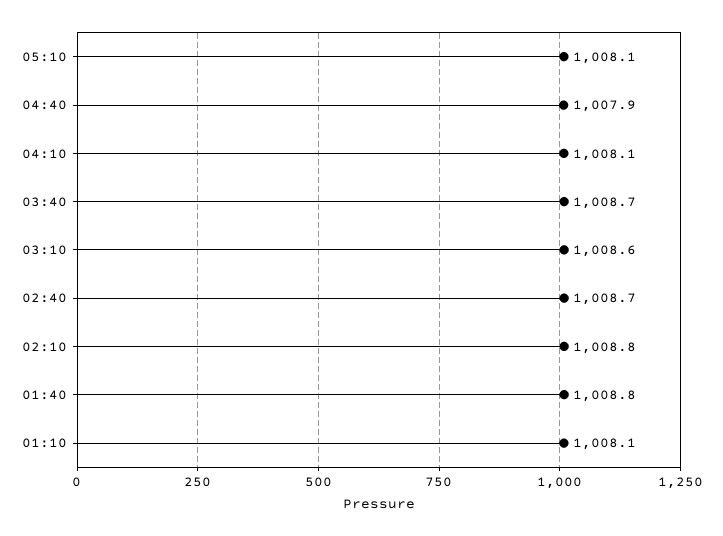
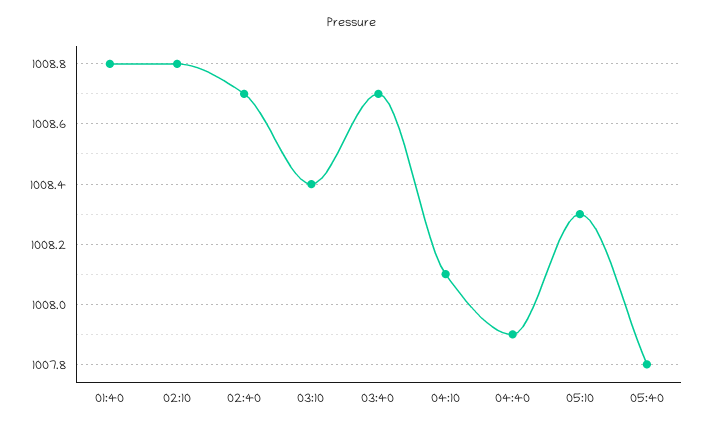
05:10: 1008.1 -> 1008.3
03:10: 1008.6 -> 1008.4
01:10: 1008.1 -> none
05:40: none -> 1007.8

